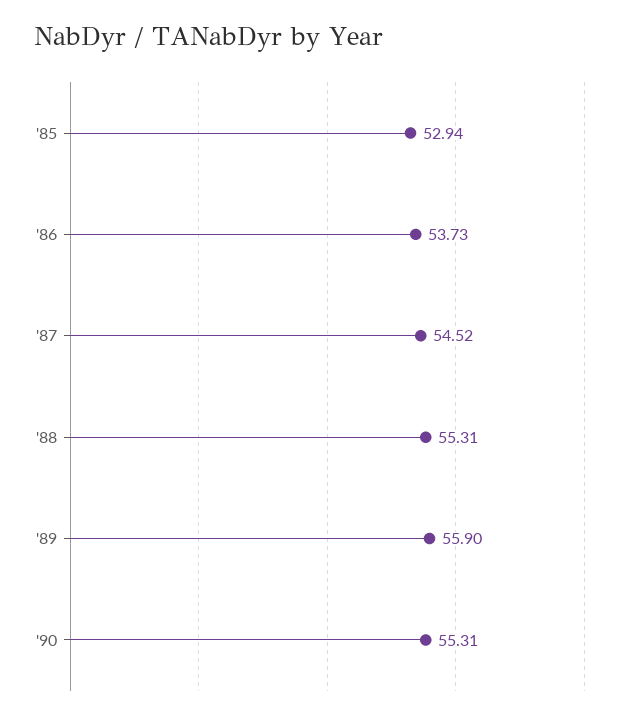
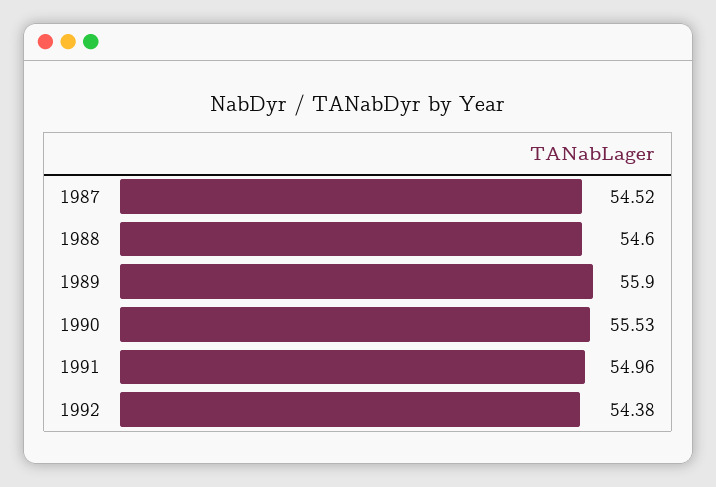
'85: 52.94 -> none
'86: 53.73 -> none
'88: 55.31 -> 54.6
'90: 55.31 -> 55.53
1991: none -> 54.96
1992: none -> 54.38

